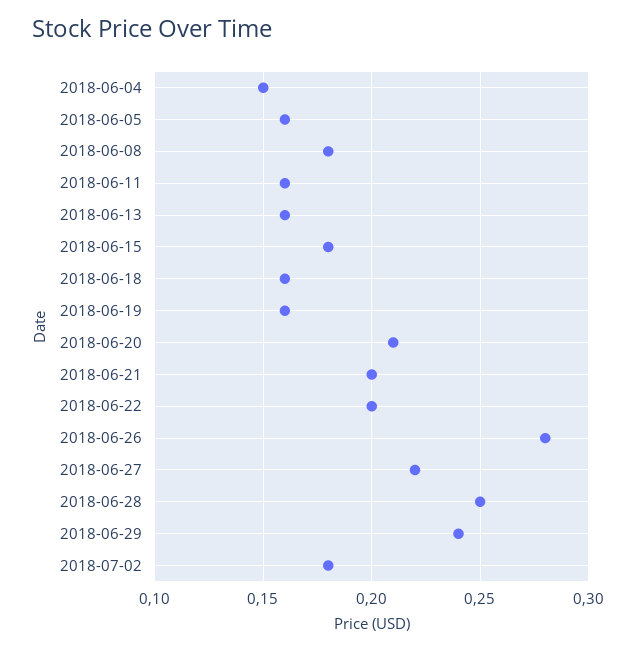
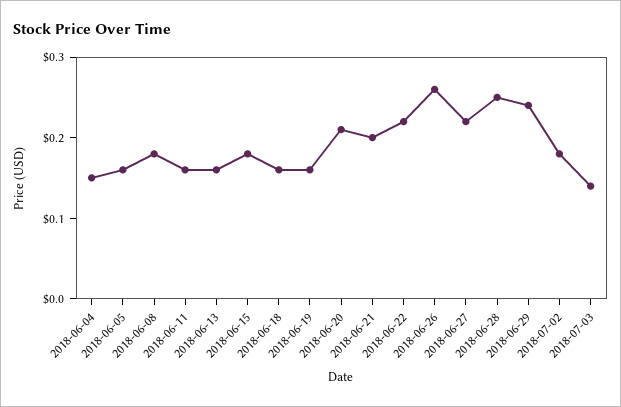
2018-06-22: 0.2 -> 0.22
2018-06-26: 0.28 -> 0.26
2018-07-03: none -> 0.14

